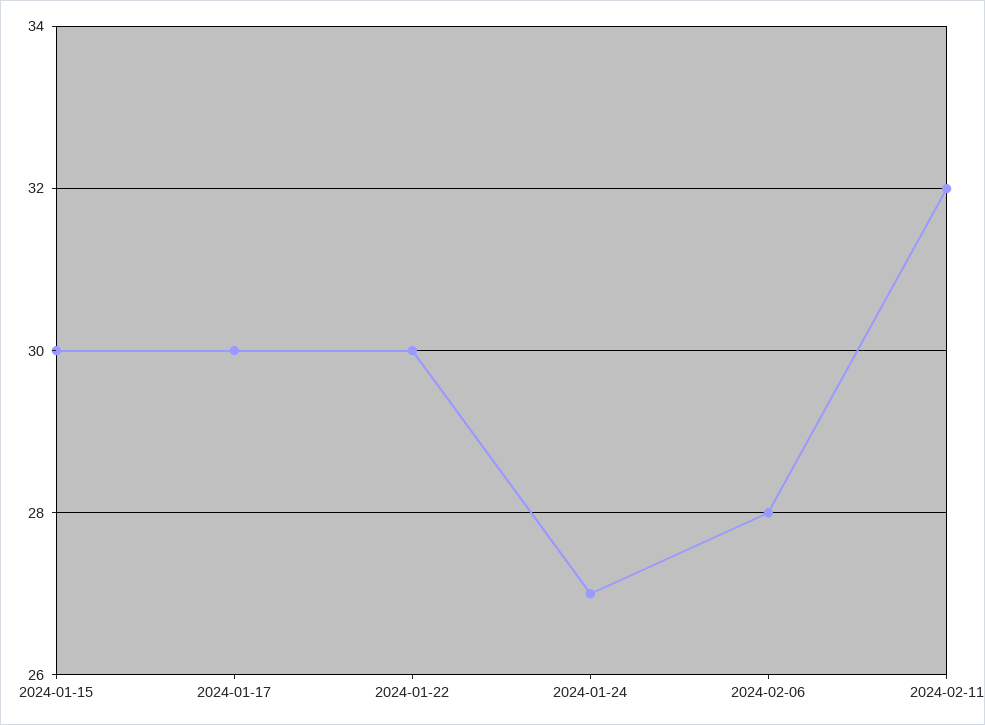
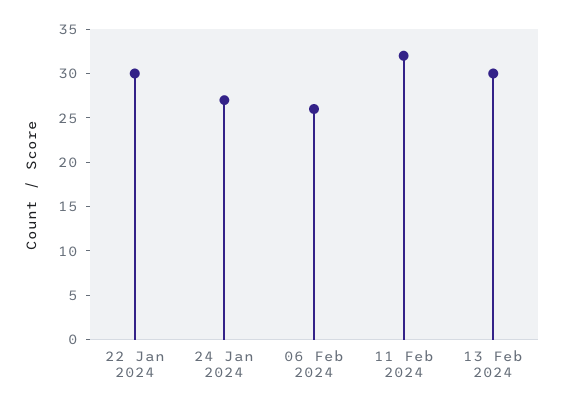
2024-01-15: 30 -> none
2024-01-17: 30 -> none
2024-02-06: 28 -> 26
13 Feb 2024: none -> 30

